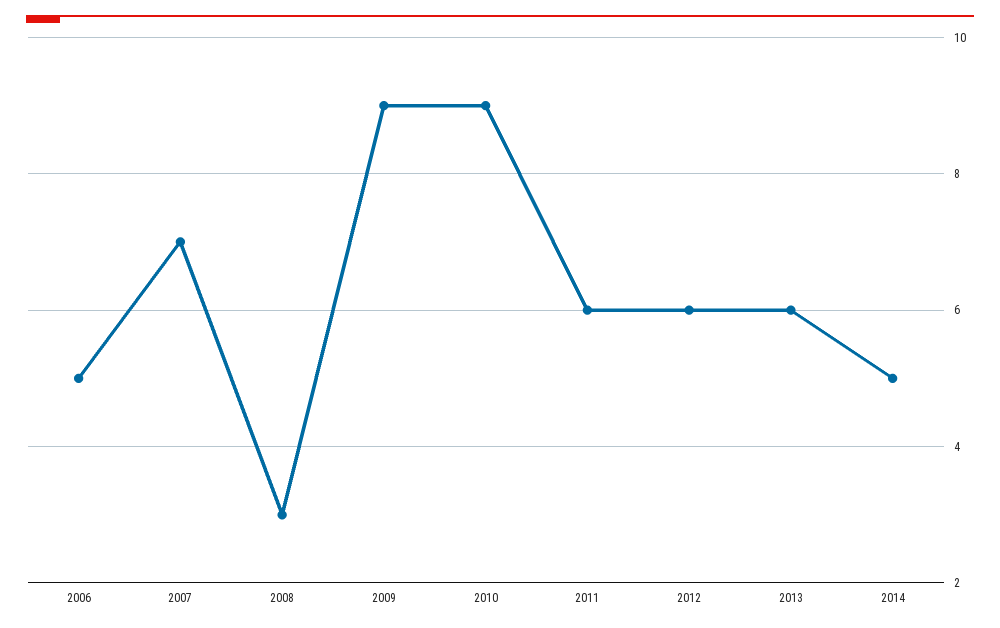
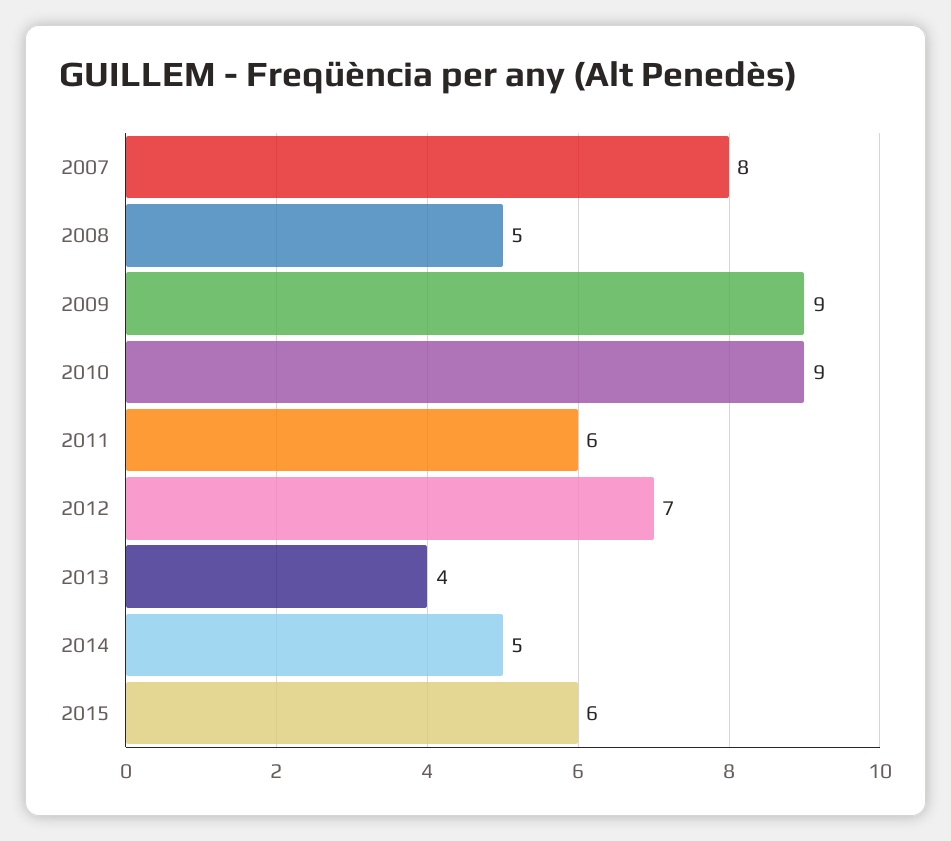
2006: 5 -> none
2007: 7 -> 8
2008: 3 -> 5
2012: 6 -> 7
2013: 6 -> 4
2015: none -> 6

